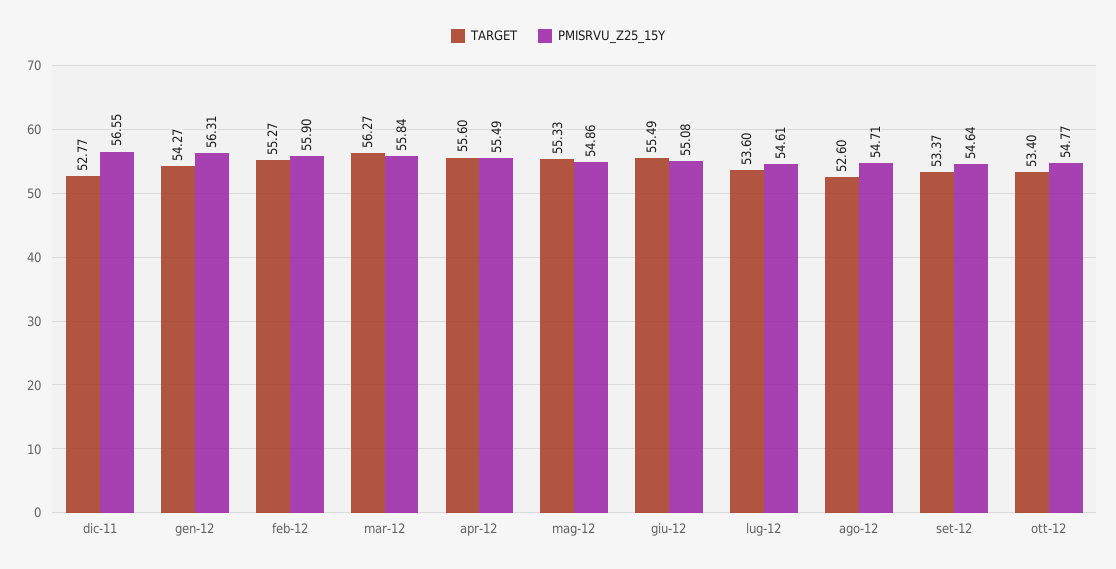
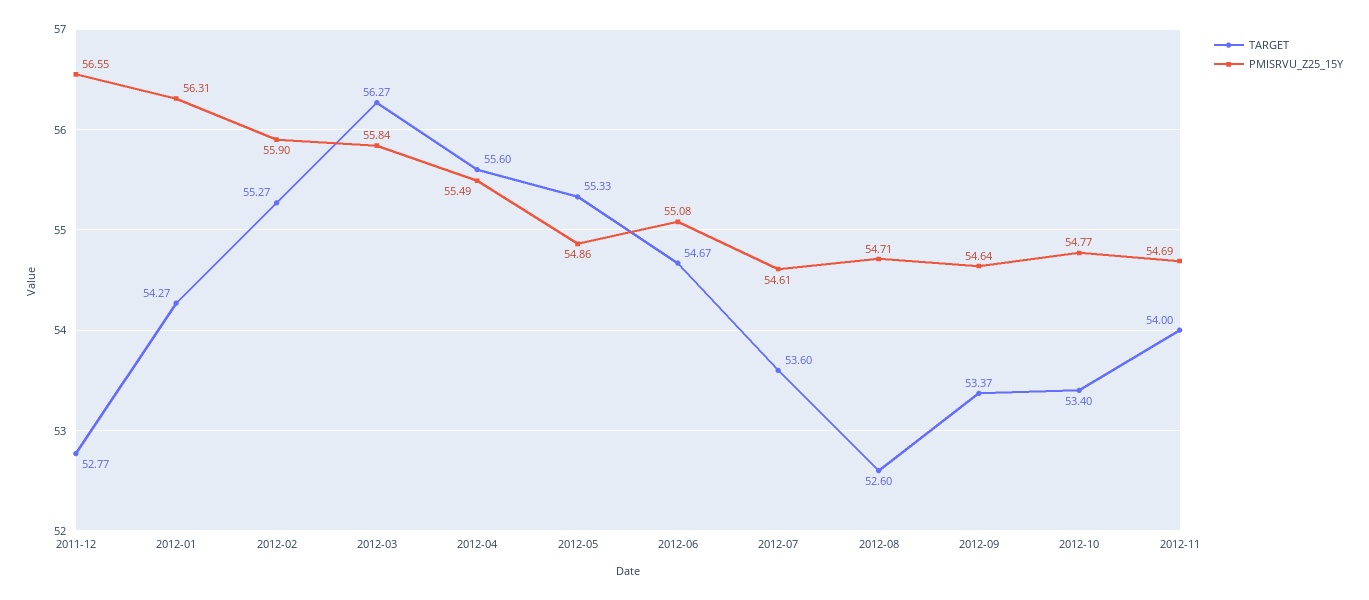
TARGET, giu-12: 55.49 -> 54.67
TARGET, 2012-11: none -> 54
PMISRVU_Z25_15Y, 2012-11: none -> 54.69

